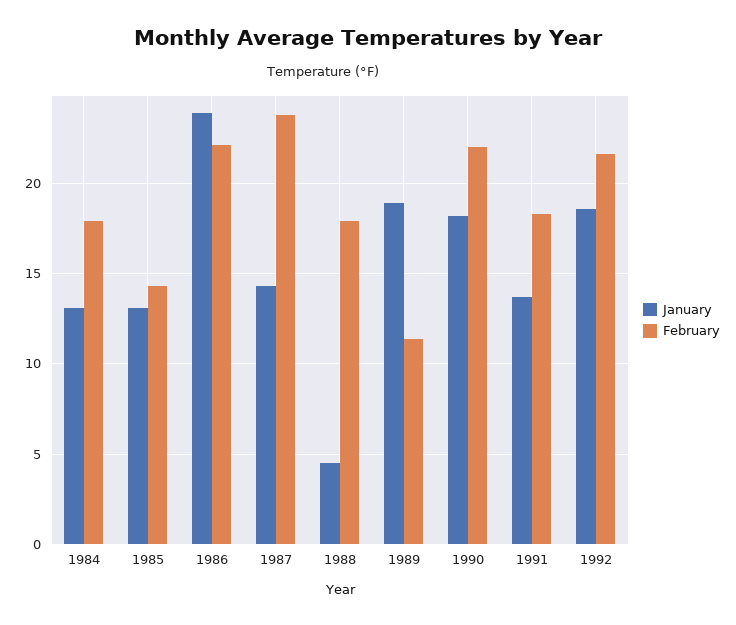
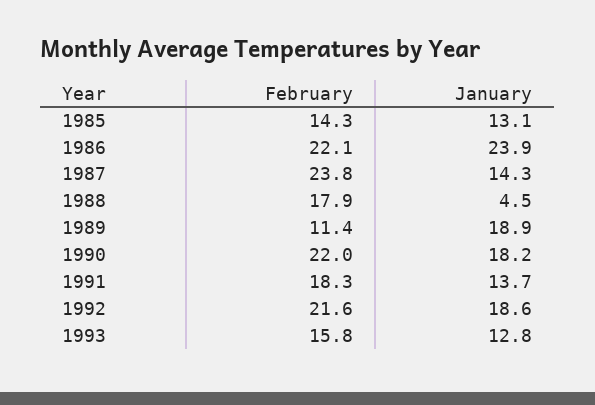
January, 1984: 13 -> none
February, 1984: 18 -> none
February, 1993: none -> 15.8
January, 1993: none -> 12.8

